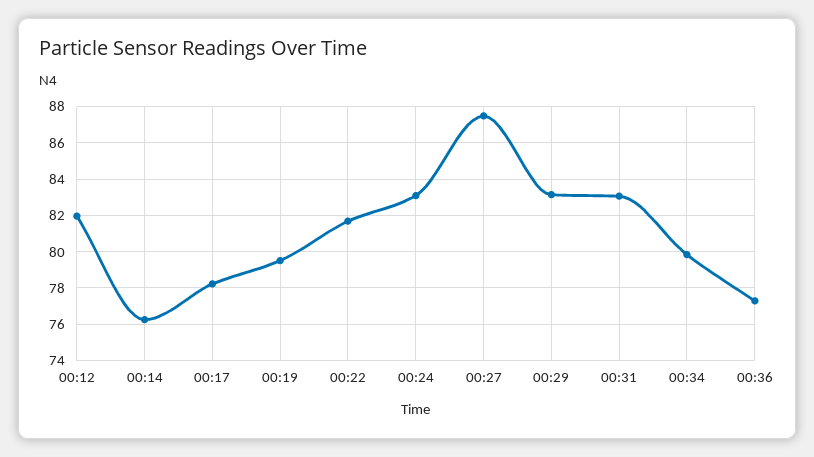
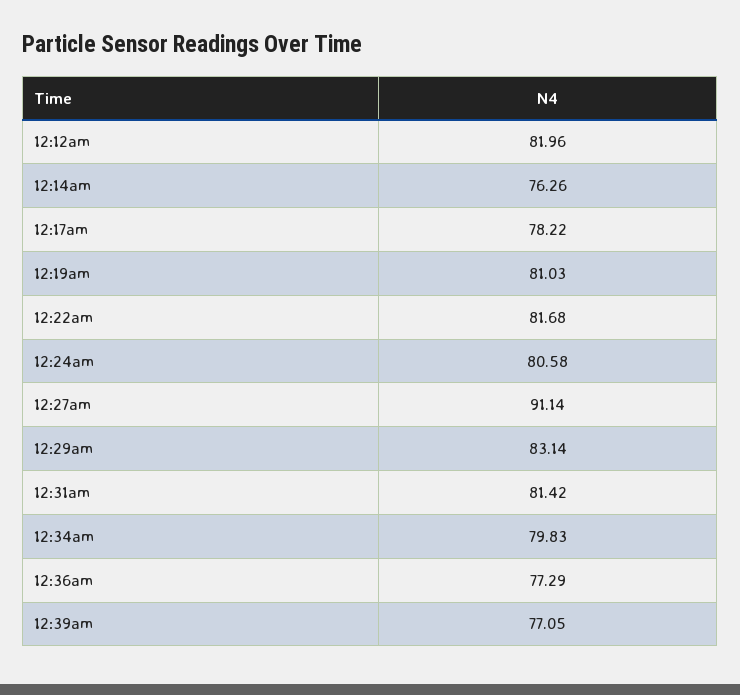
00:19: 79.5 -> 81.03
00:24: 83 -> 80.58
00:27: 87.5 -> 91.14
00:31: 83 -> 81.42
12:39am: none -> 77.05

